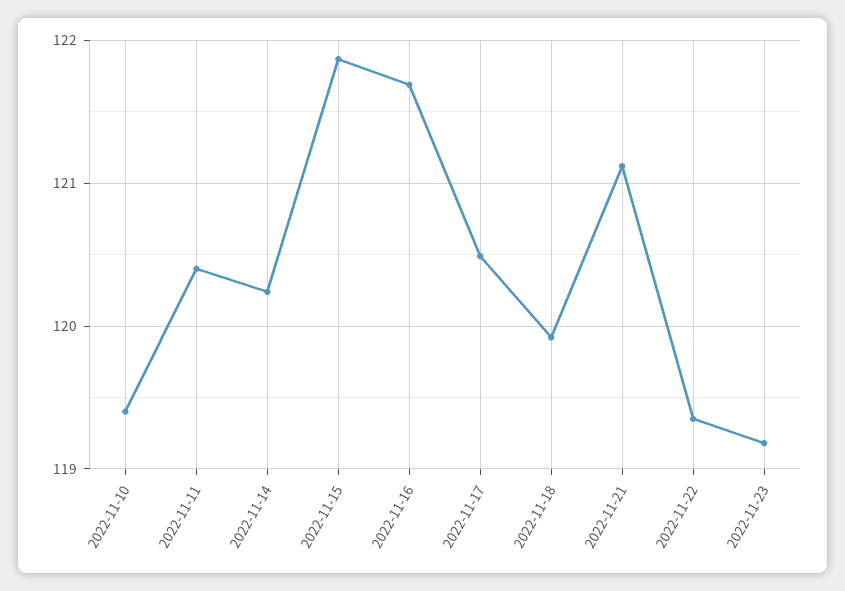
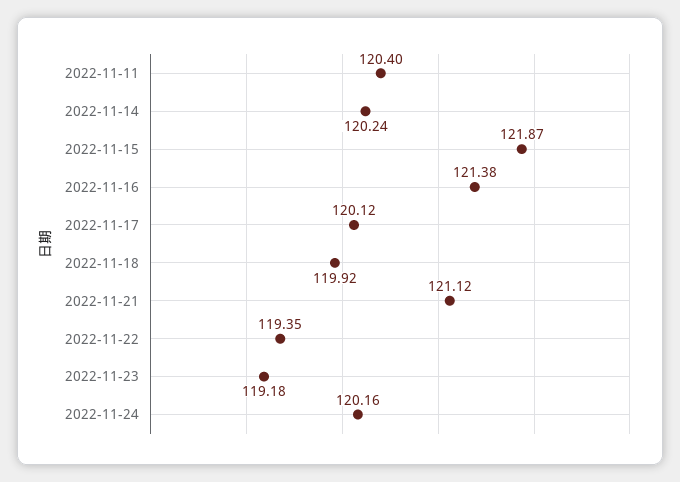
2022-11-10: 119.4 -> none
2022-11-16: 121.7 -> 121.38
2022-11-17: 120.5 -> 120.12
2022-11-24: none -> 120.16

